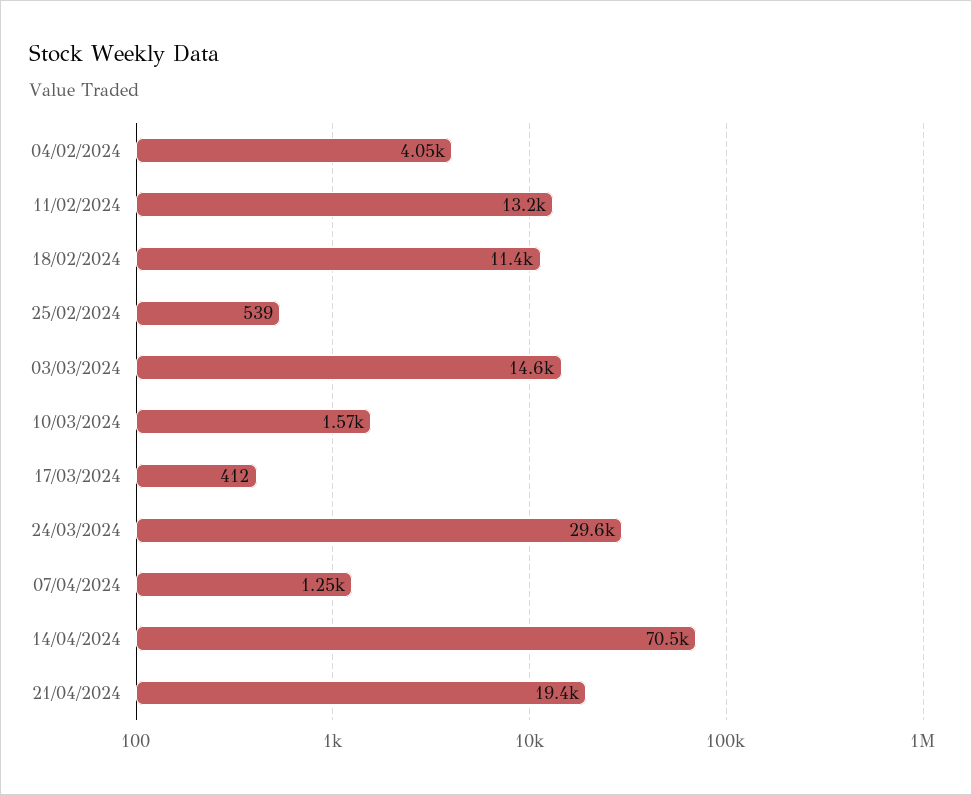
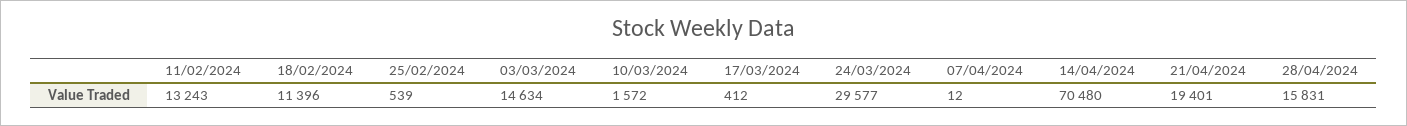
04/02/2024: 4050 -> none
07/04/2024: 1250 -> 12
28/04/2024: none -> 15831

